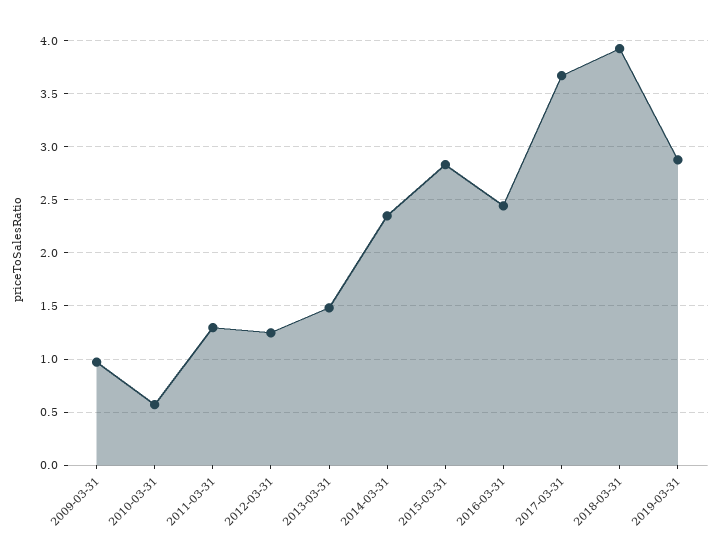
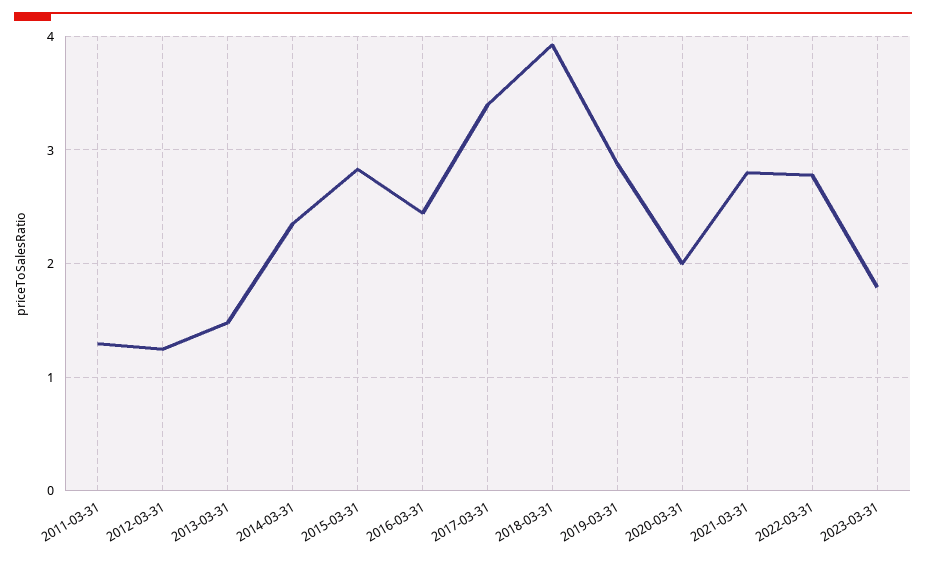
2009-03-31: 1 -> none
2010-03-31: 0.6 -> none
2017-03-31: 3.7 -> 3.4
2020-03-31: none -> 2
2021-03-31: none -> 2.8
2022-03-31: none -> 2.8
2023-03-31: none -> 1.8

